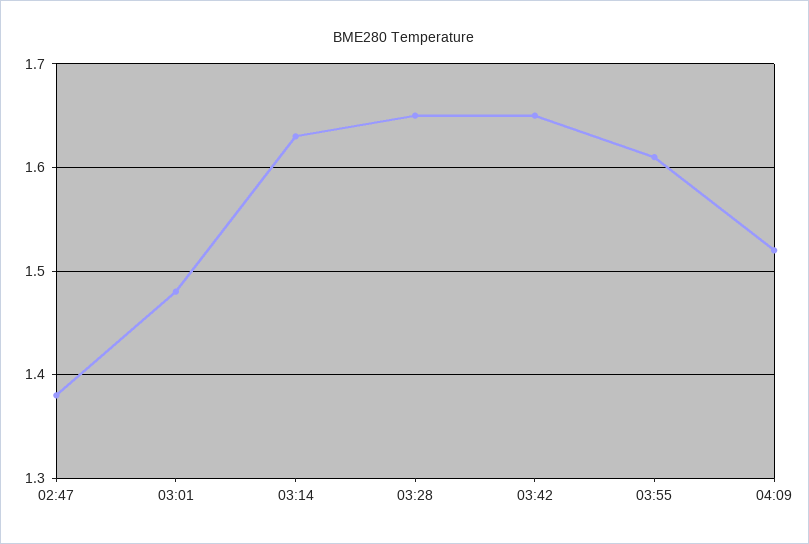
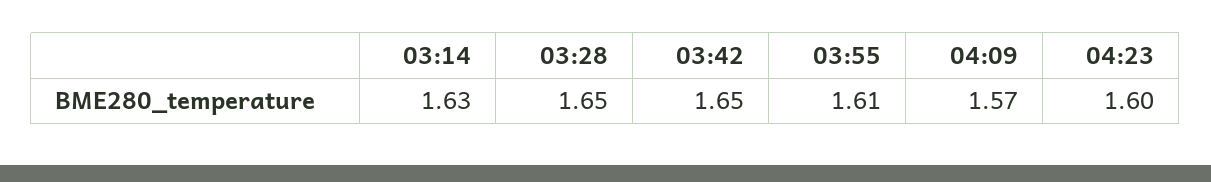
02:47: 1.38 -> none
03:01: 1.48 -> none
04:09: 1.52 -> 1.57
04:23: none -> 1.6

